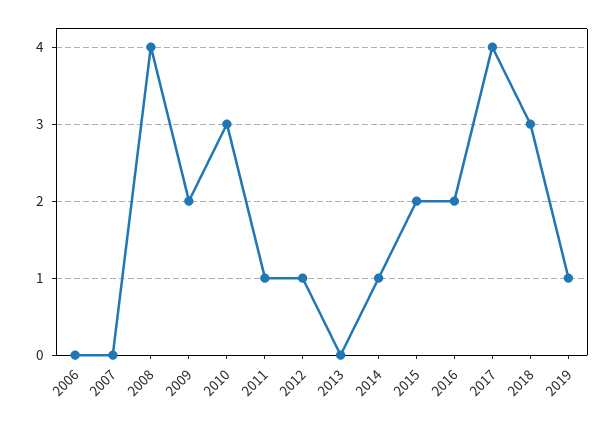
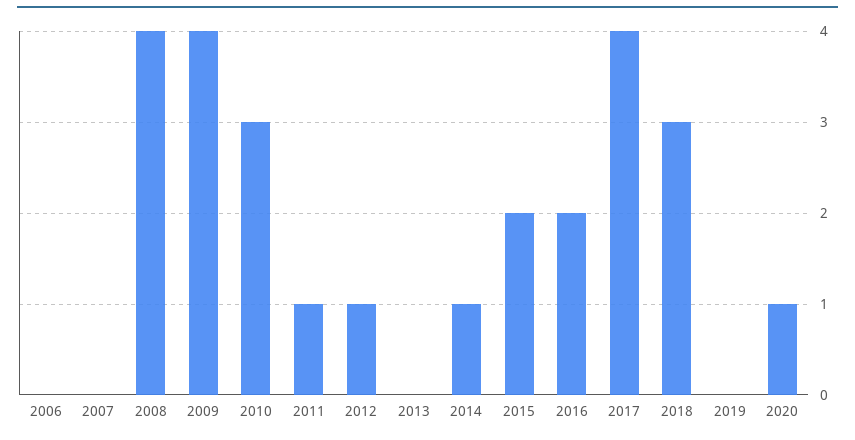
2009: 2 -> 4
2019: 1 -> 0
2020: none -> 1

